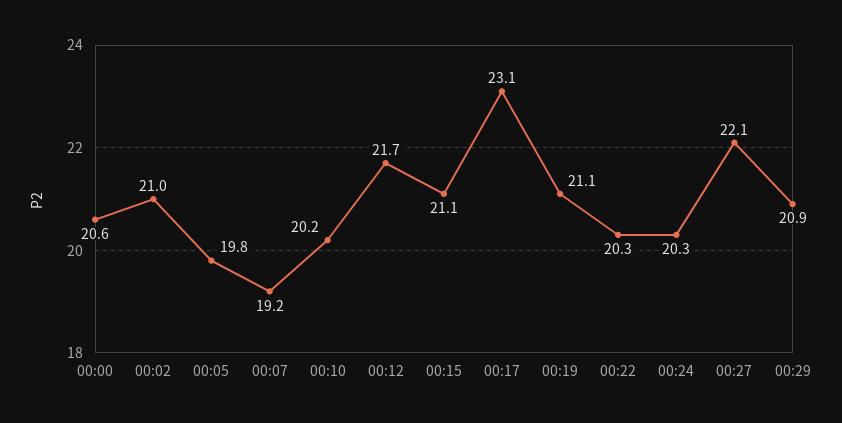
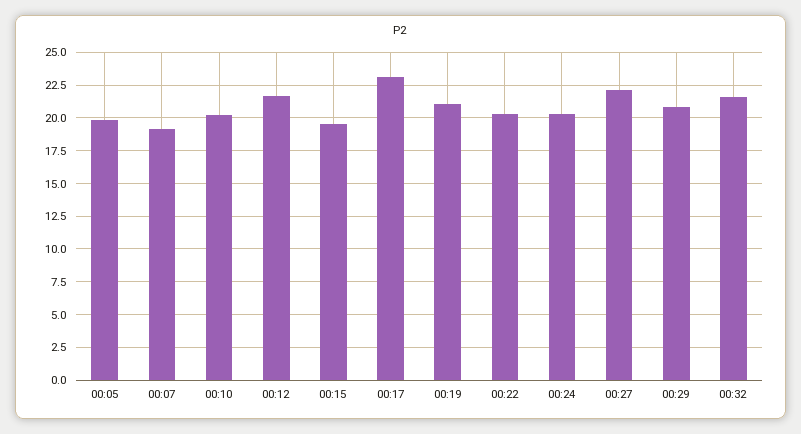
00:00: 20.6 -> none
00:02: 21 -> none
00:15: 21.1 -> 19.5
00:32: none -> 21.5

